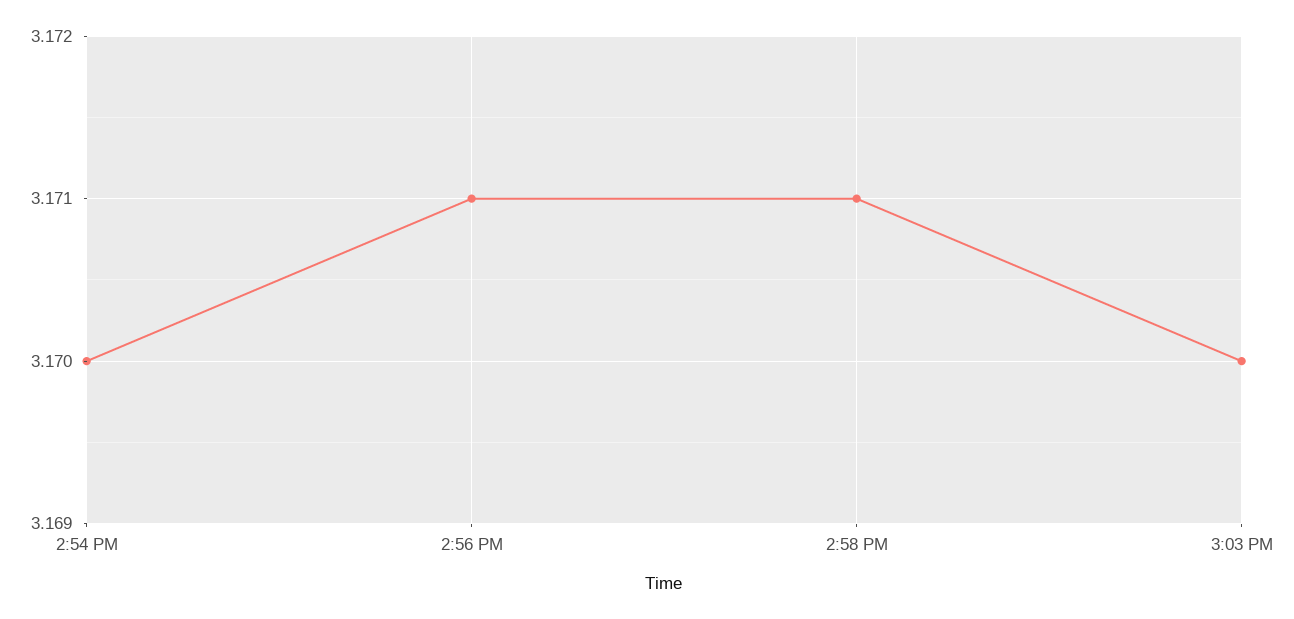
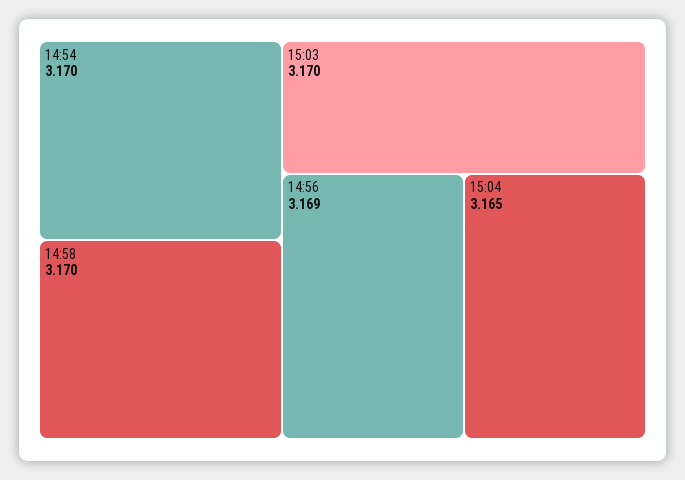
2:56 PM: 3.171 -> 3.169
2:58 PM: 3.171 -> 3.17
15:04: none -> 3.165

